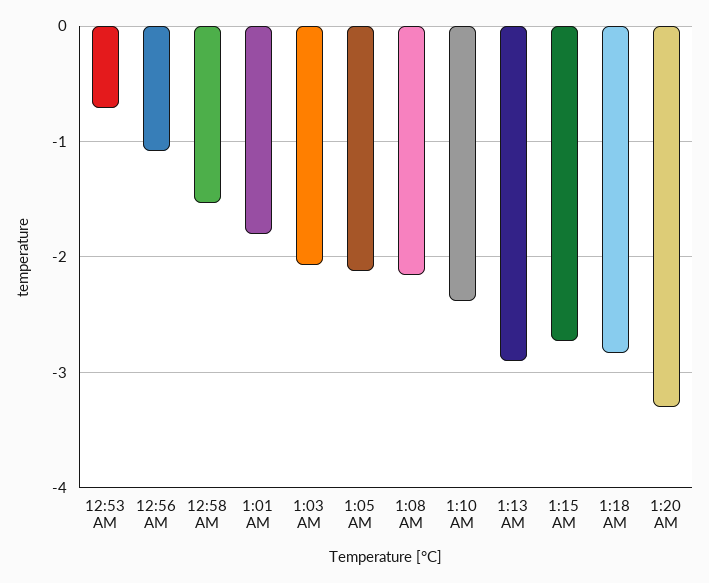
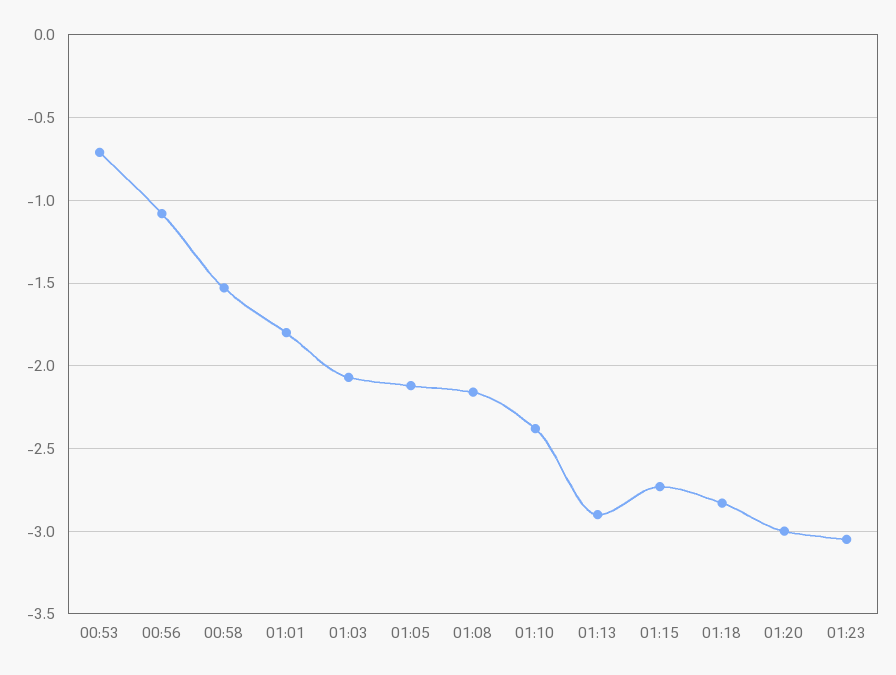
1:20 AM: -3.3 -> -3
01:23: none -> -3.05

